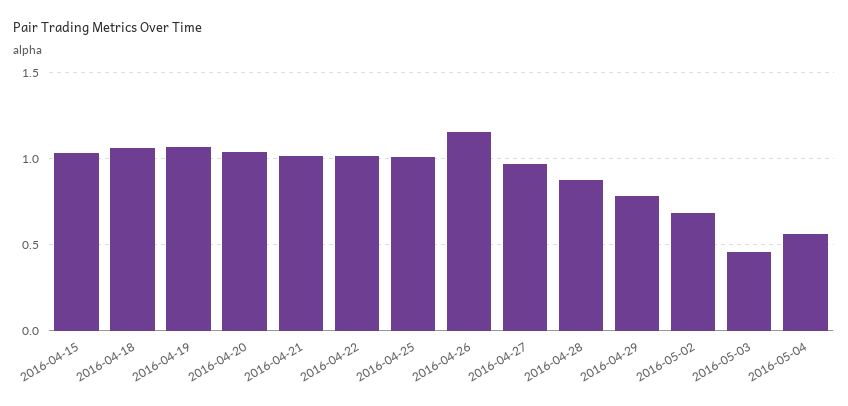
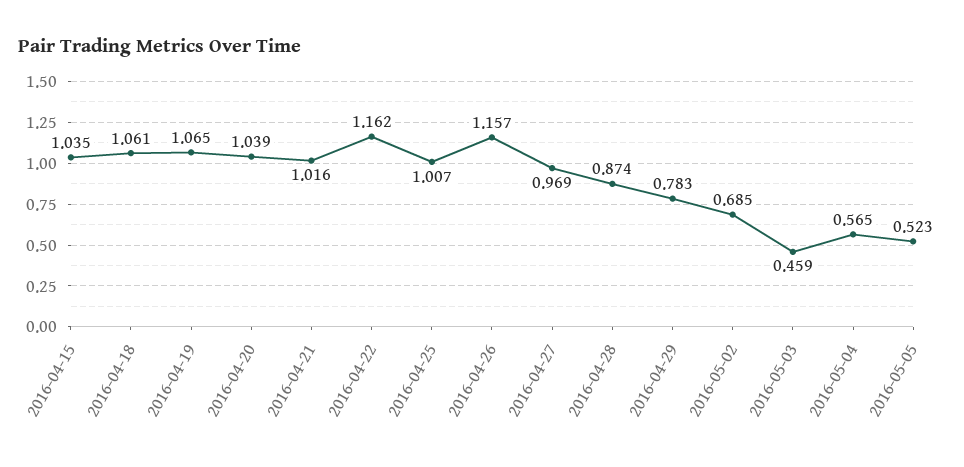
2016-04-22: 1 -> 1.162
2016-05-05: none -> 0.523

